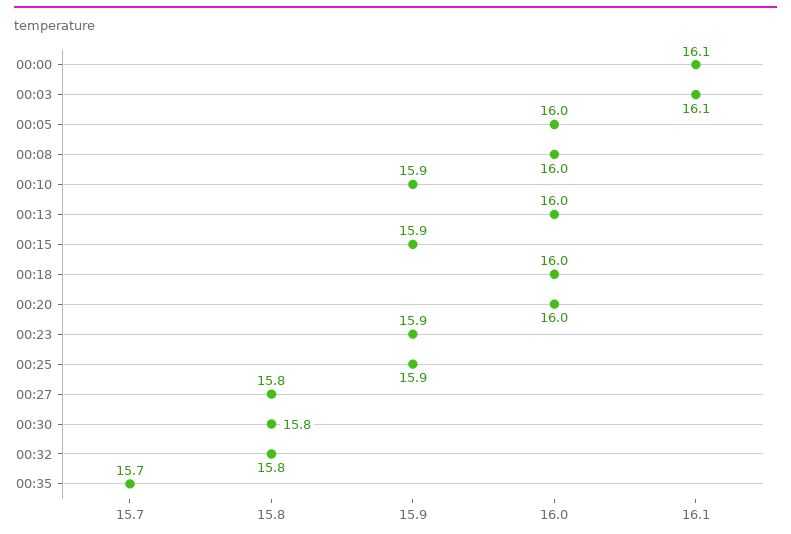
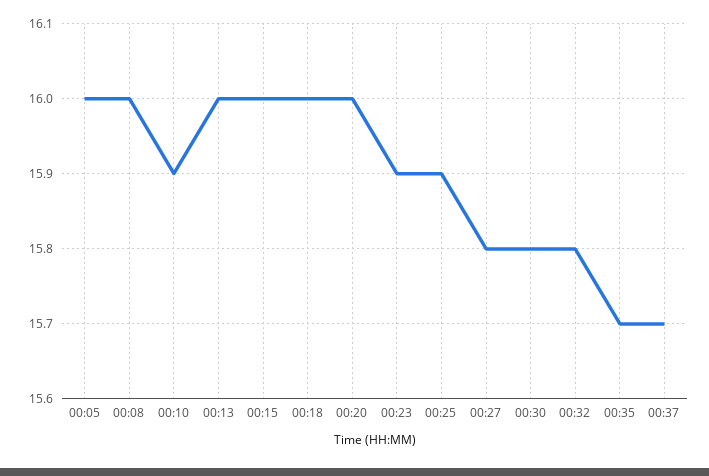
00:00: 16.1 -> none
00:03: 16.1 -> none
00:15: 15.9 -> 16
00:37: none -> 15.7

